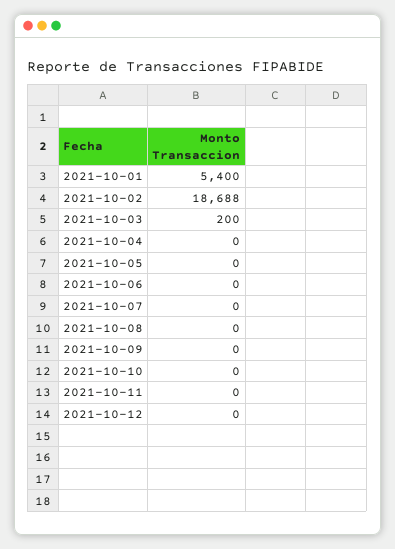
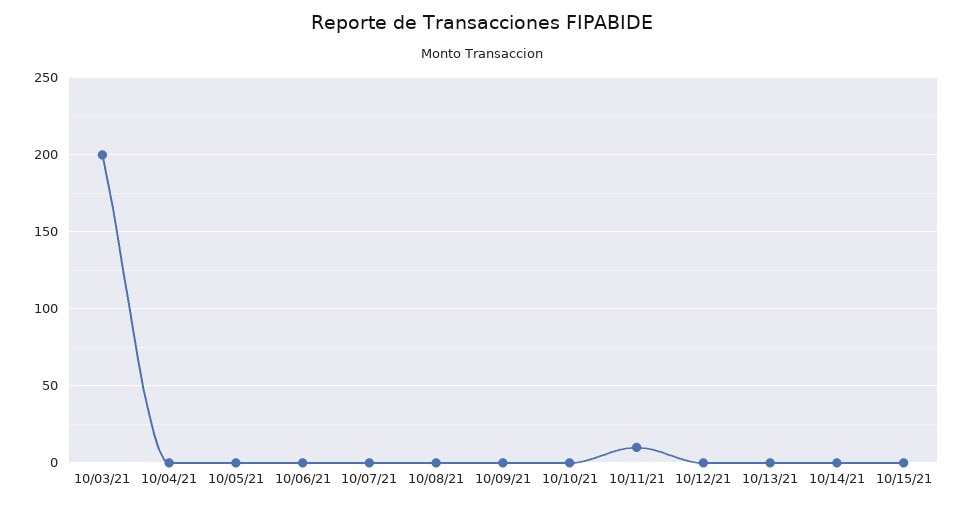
2021-10-01: 5400 -> none
2021-10-02: 18688 -> none
2021-10-11: 0 -> 10
10/13/21: none -> 0
10/14/21: none -> 0
10/15/21: none -> 0

